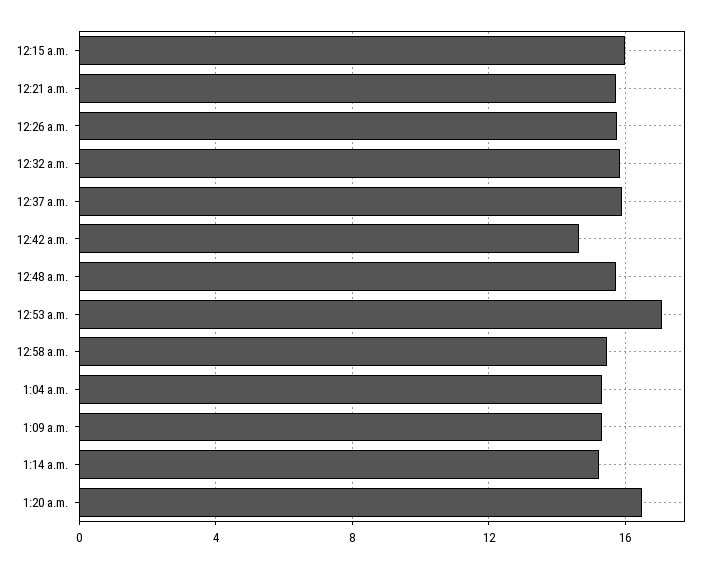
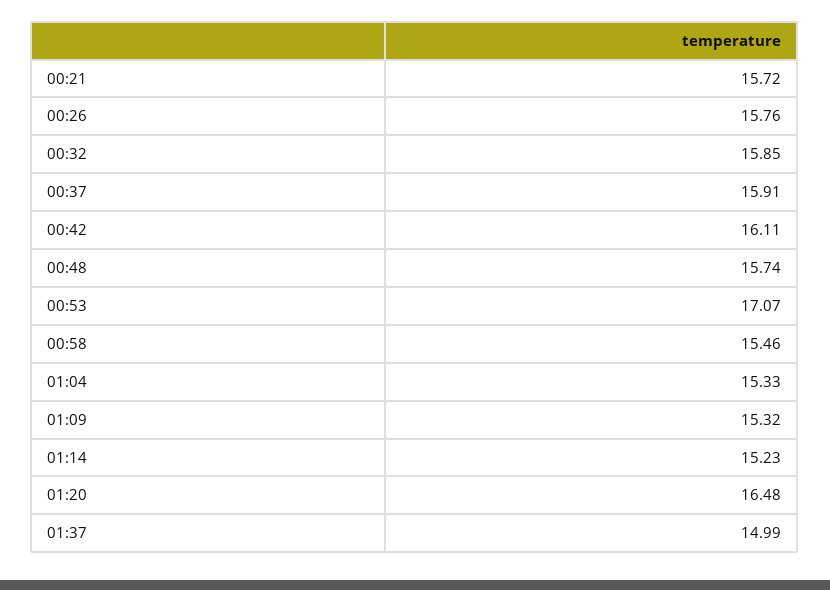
12:15 a.m.: 16 -> none
12:42 a.m.: 14.5 -> 16.11
01:37: none -> 14.99

